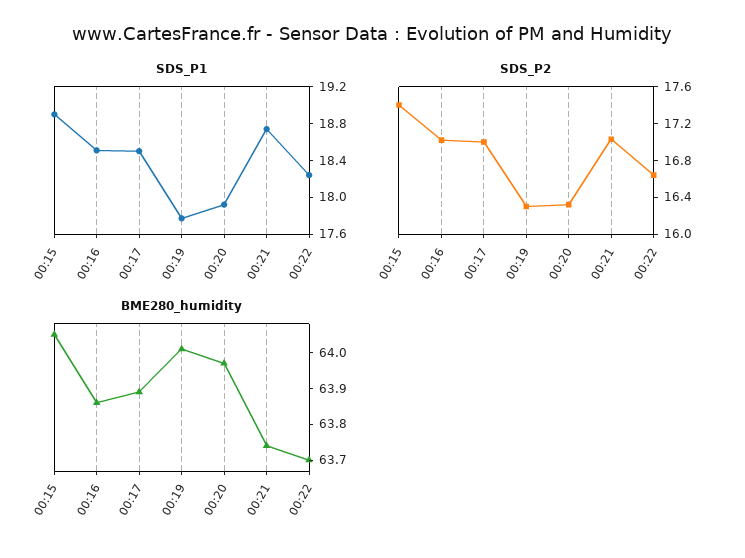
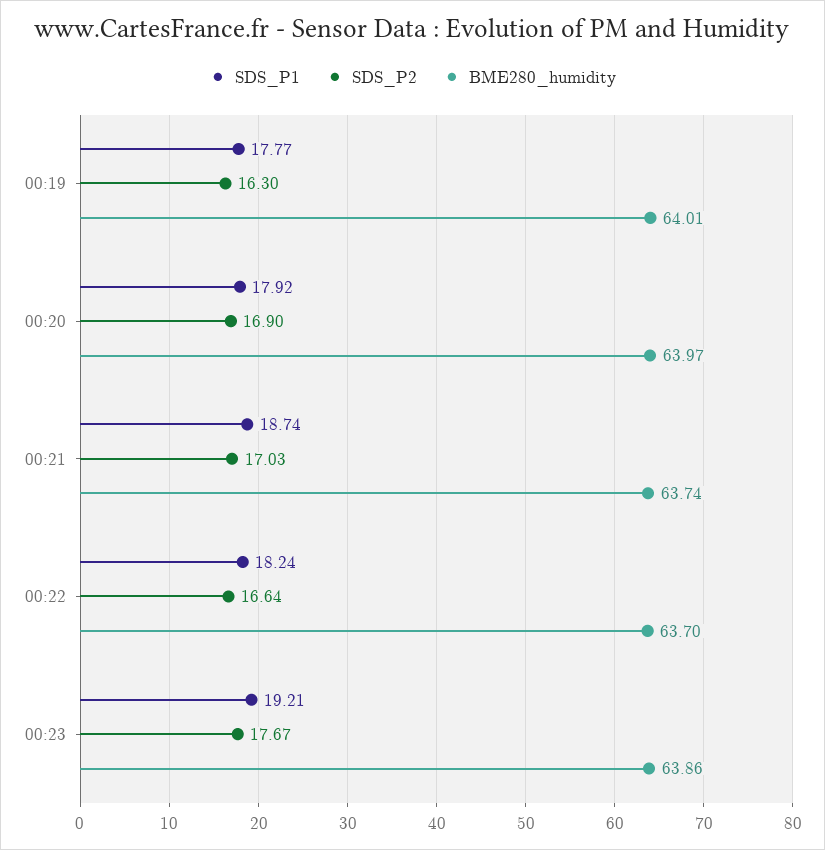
SDS_P1, 00:15: 18.9 -> none
SDS_P1, 00:16: 18.5 -> none
SDS_P1, 00:17: 18.5 -> none
SDS_P2, 00:15: 17.4 -> none
SDS_P2, 00:16: 17 -> none
SDS_P2, 00:17: 17 -> none
SDS_P2, 00:20: 16.3 -> 16.9
BME280_humidity, 00:15: 64.05 -> none
BME280_humidity, 00:16: 63.85 -> none
BME280_humidity, 00:17: 63.9 -> none
SDS_P1, 00:23: none -> 19.21
SDS_P2, 00:23: none -> 17.67
BME280_humidity, 00:23: none -> 63.86

